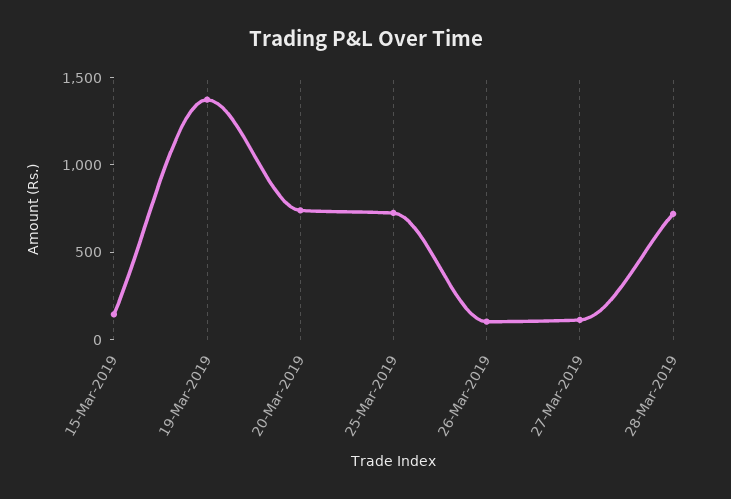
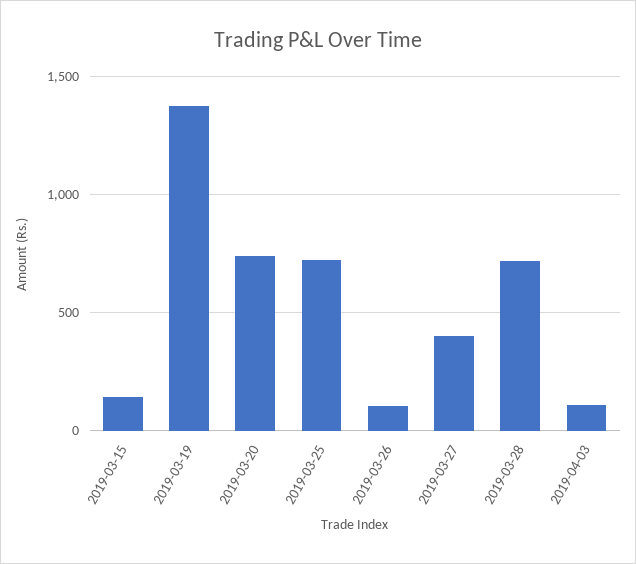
27-Mar-2019: 100 -> 400
2019-04-03: none -> 100

